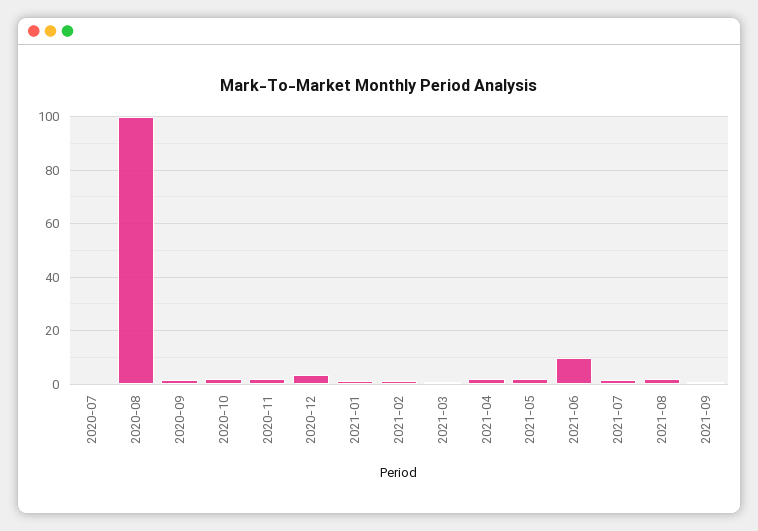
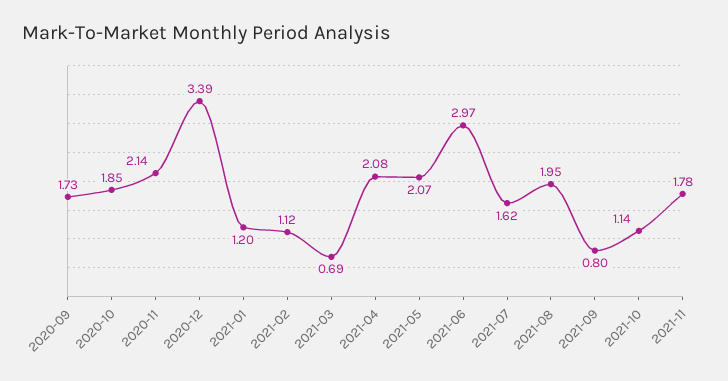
2020-07: 0 -> none
2020-08: 100 -> none
2021-06: 10 -> 2.97
2021-10: none -> 1.14
2021-11: none -> 1.78

